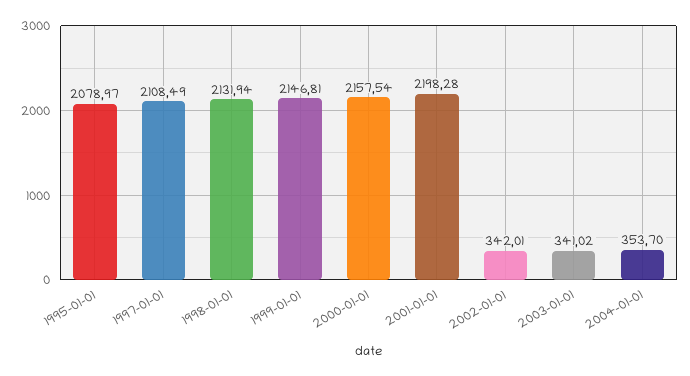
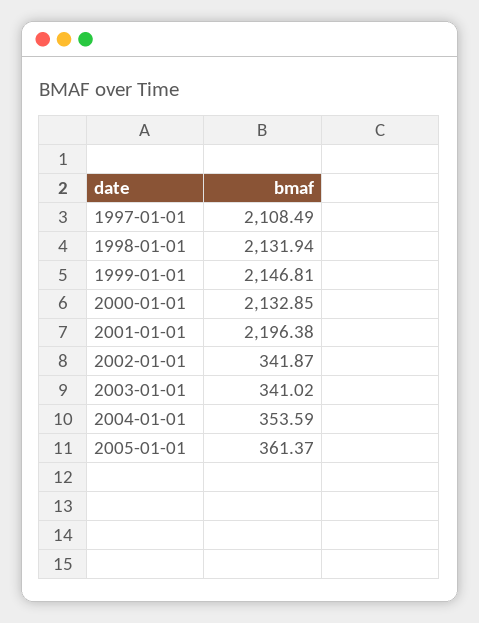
1995-01-01: 2078.97 -> none
2000-01-01: 2157.54 -> 2132.85
2001-01-01: 2198.28 -> 2196.38
2002-01-01: 342.01 -> 341.87
2004-01-01: 353.7 -> 353.59
2005-01-01: none -> 361.37

